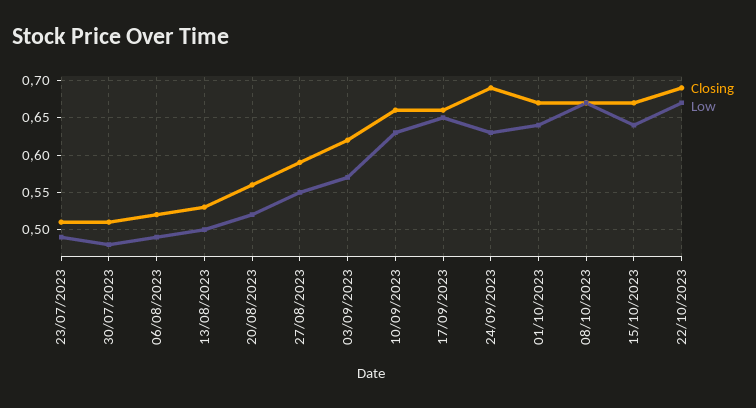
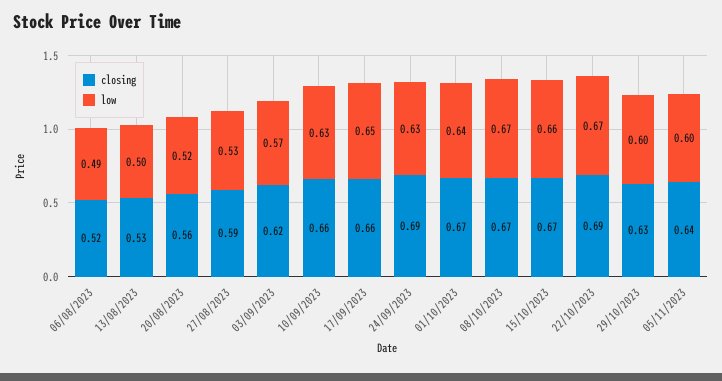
Closing, 23/07/2023: 0.51 -> none
Low, 23/07/2023: 0.49 -> none
Closing, 30/07/2023: 0.51 -> none
Low, 30/07/2023: 0.48 -> none
Low, 27/08/2023: 0.55 -> 0.53
Low, 15/10/2023: 0.64 -> 0.66
Closing, 29/10/2023: none -> 0.63
Low, 29/10/2023: none -> 0.6
Closing, 05/11/2023: none -> 0.64
Low, 05/11/2023: none -> 0.6

